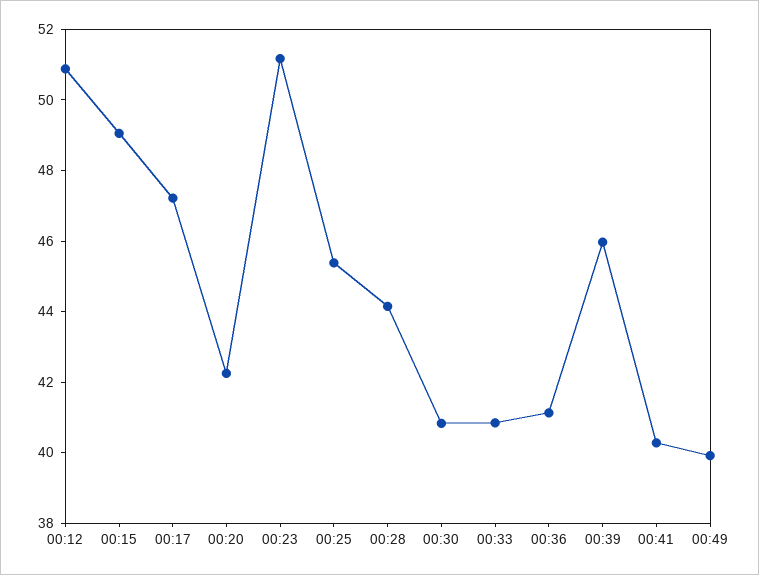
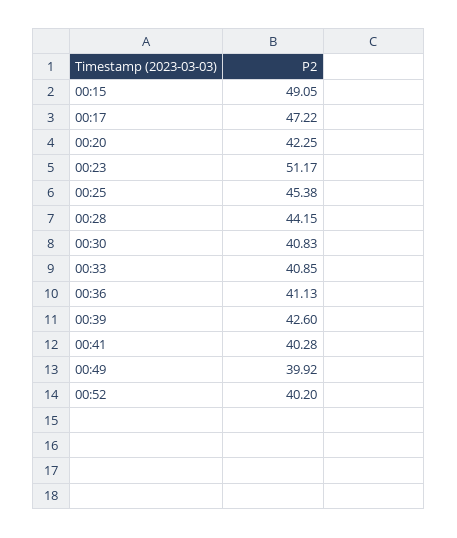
00:12: 51 -> none
00:39: 46 -> 42.6
00:52: none -> 40.2

